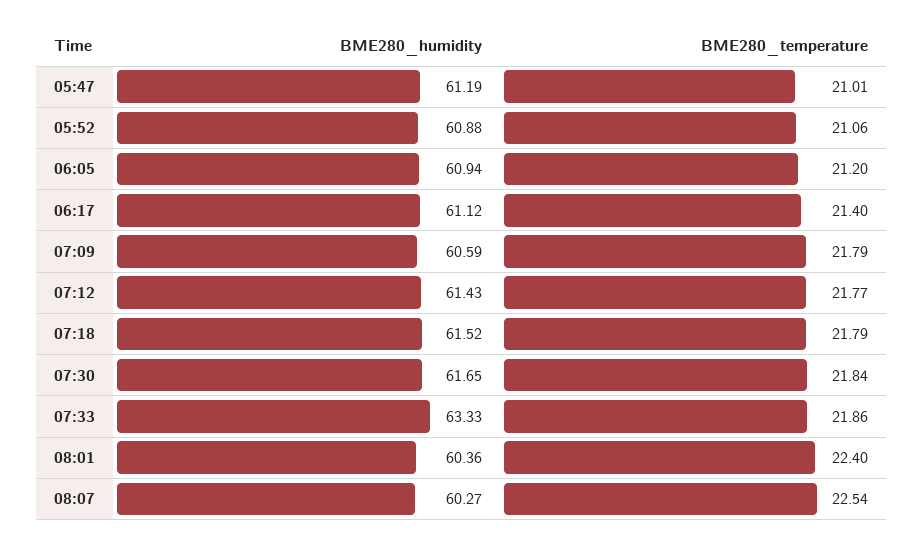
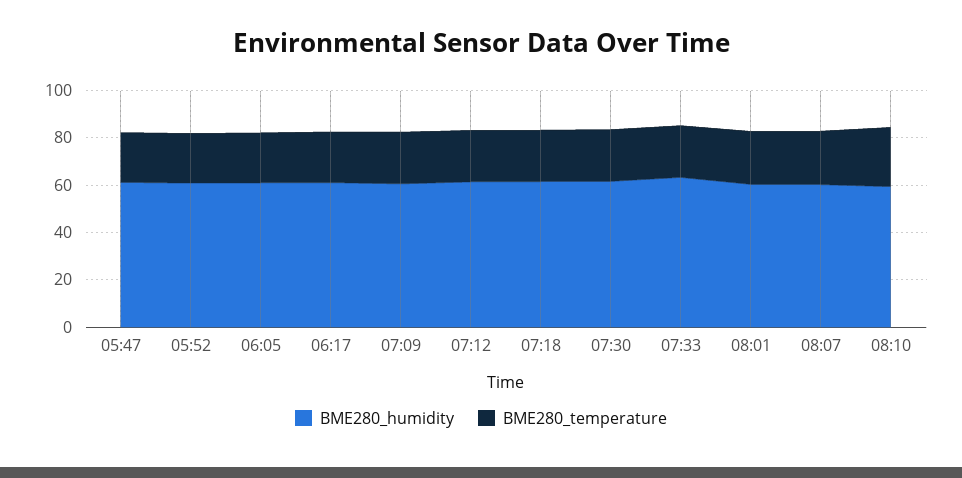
BME280_humidity, 08:10: none -> 60
BME280_temperature, 08:10: none -> 25

